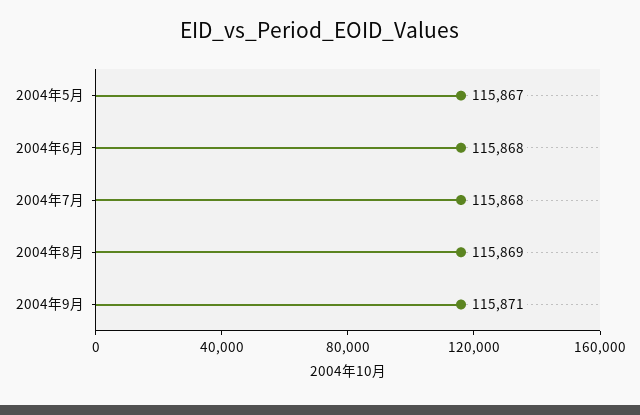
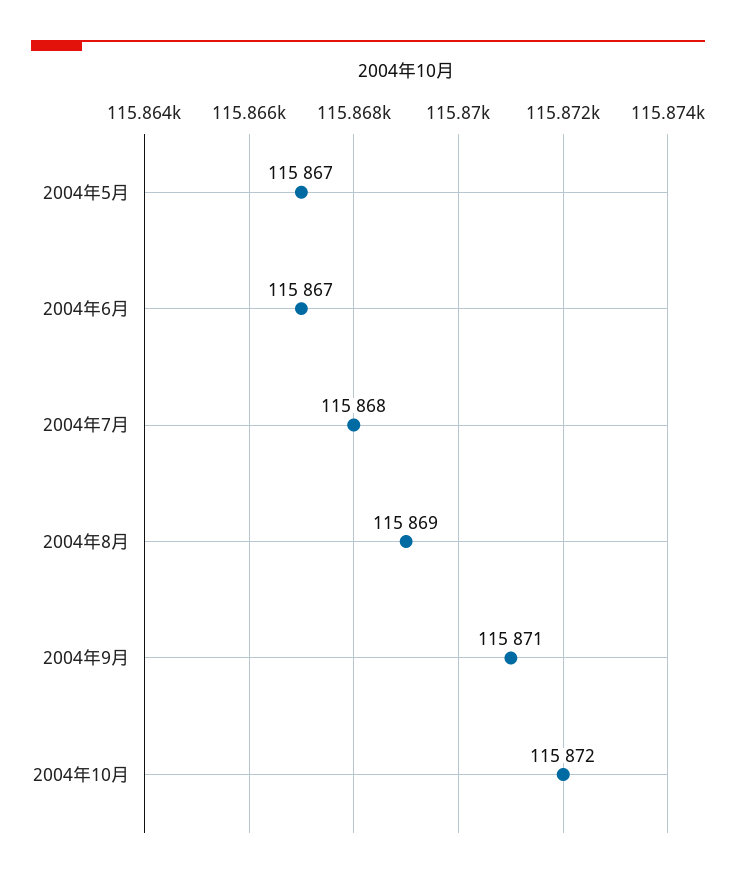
2004年6月: 115868 -> 115867
2004年10月: none -> 115872

